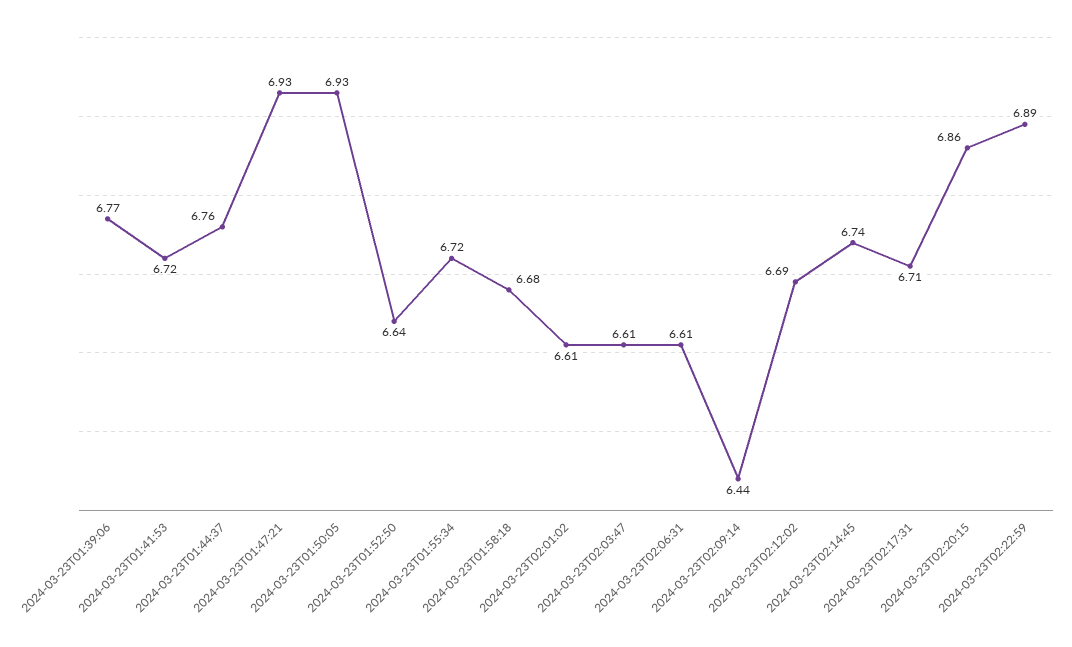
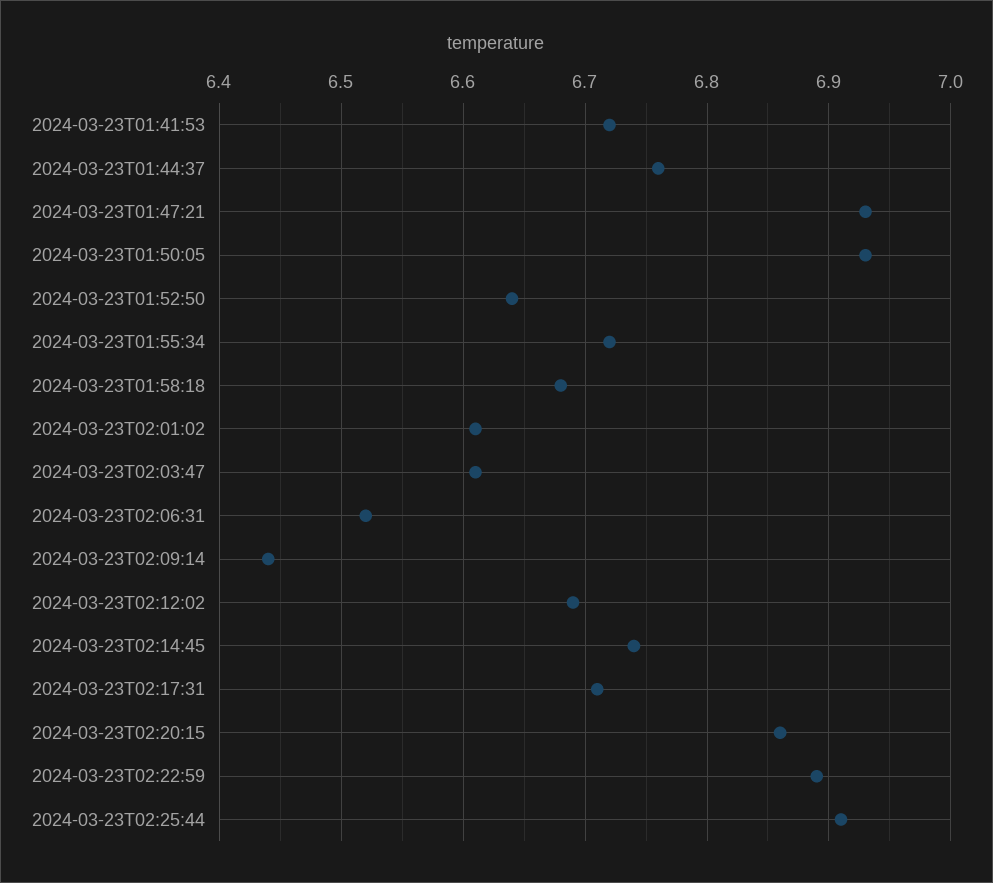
2024-03-23T01:39:06: 6.77 -> none
2024-03-23T02:06:31: 6.61 -> 6.52
2024-03-23T02:25:44: none -> 6.91

